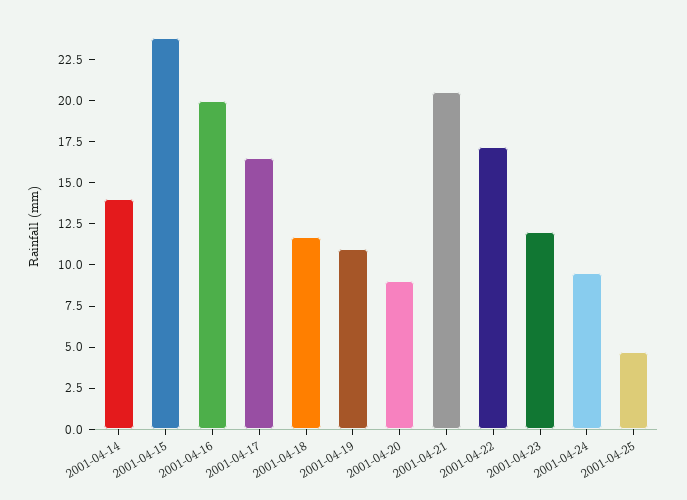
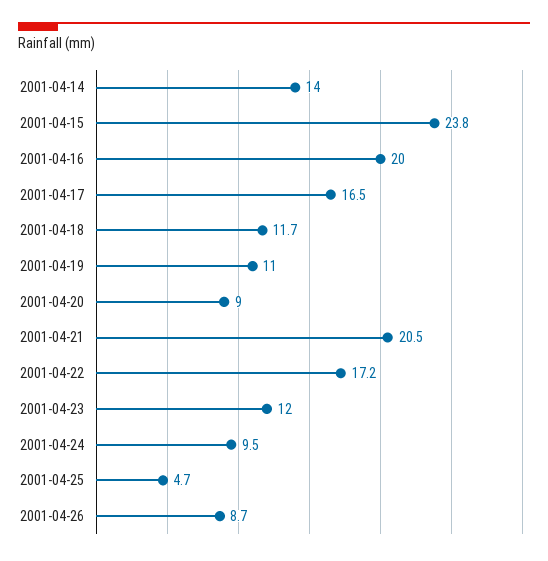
2001-04-26: none -> 8.7

